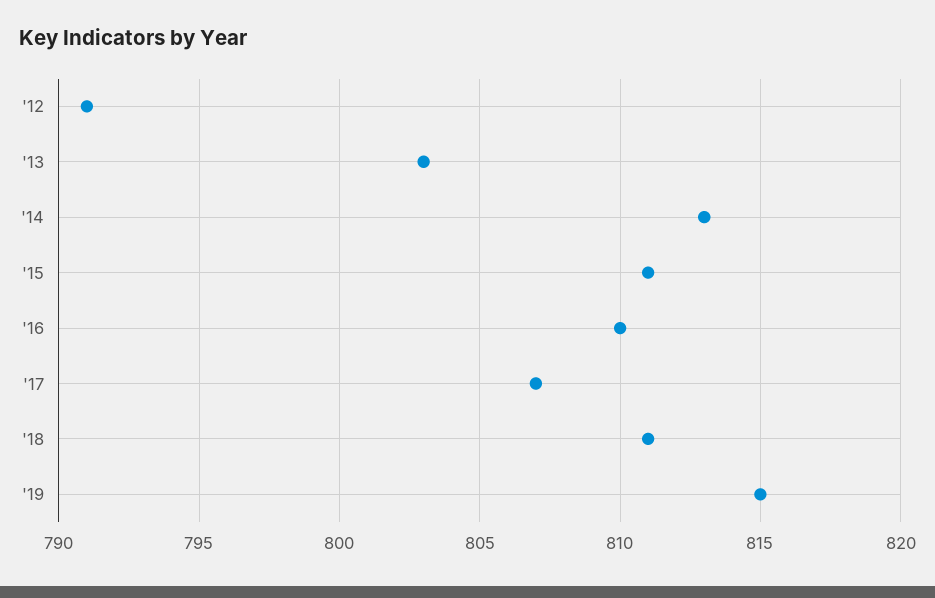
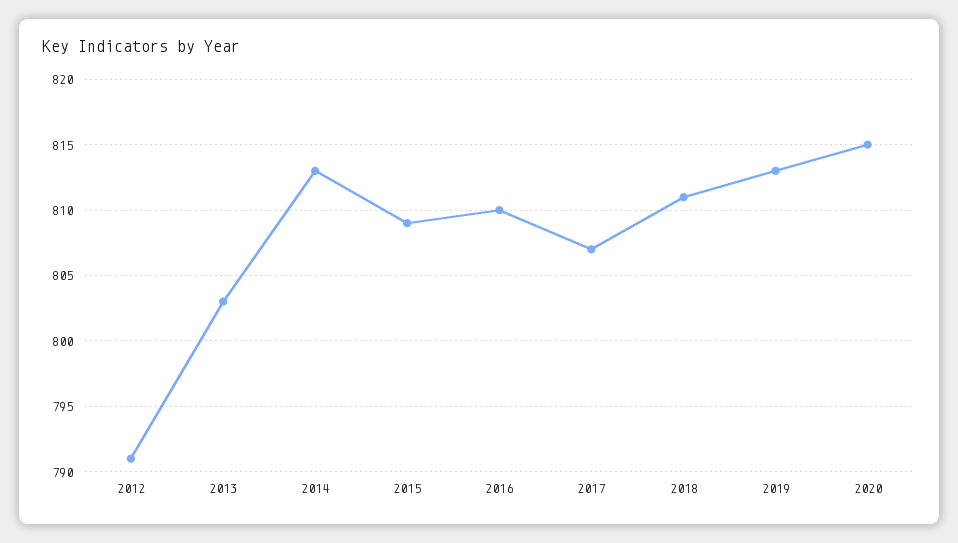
'15: 811 -> 809
'19: 815 -> 813
2020: none -> 815

